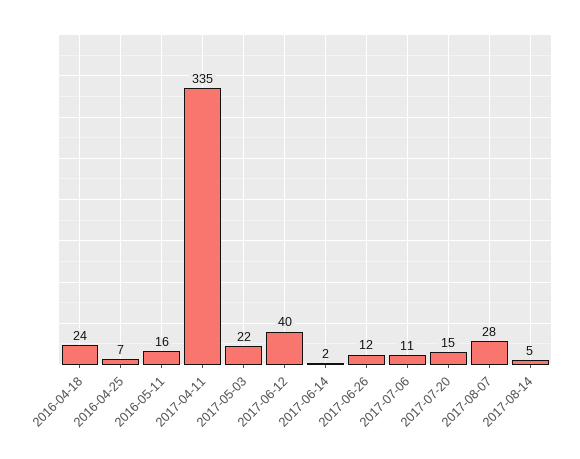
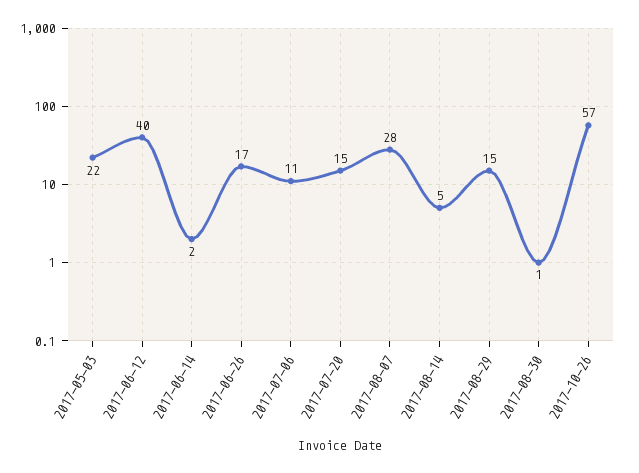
2016-04-18: 24 -> none
2016-04-25: 7 -> none
2016-05-11: 16 -> none
2017-04-11: 335 -> none
2017-06-26: 12 -> 17
2017-08-29: none -> 15
2017-08-30: none -> 1
2017-10-26: none -> 57

